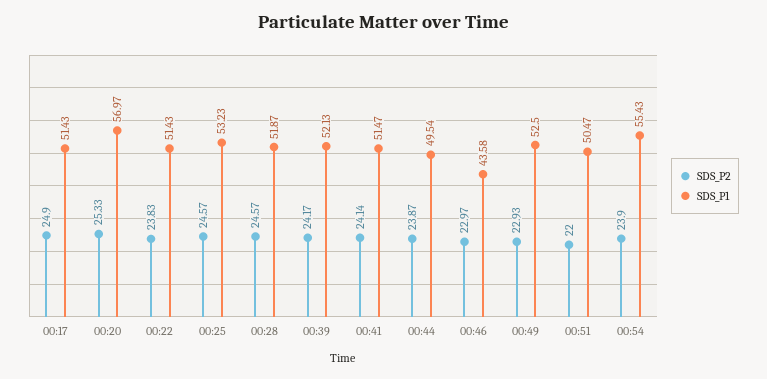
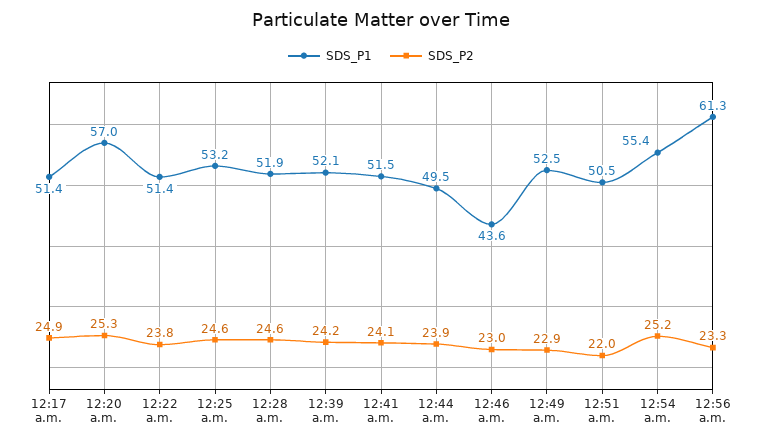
SDS_P2, 00:54: 23.9 -> 25.2
SDS_P1, 12:56 a.m.: none -> 61.3
SDS_P2, 12:56 a.m.: none -> 23.3

